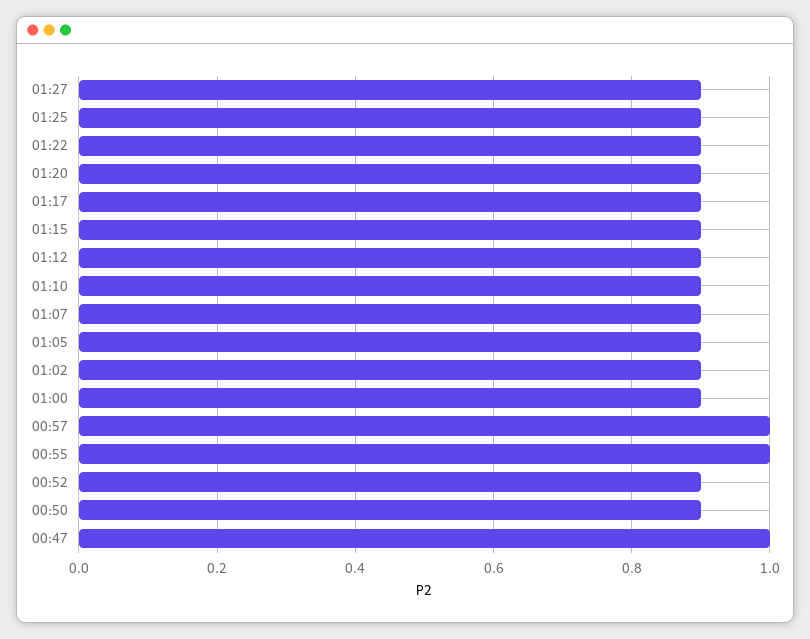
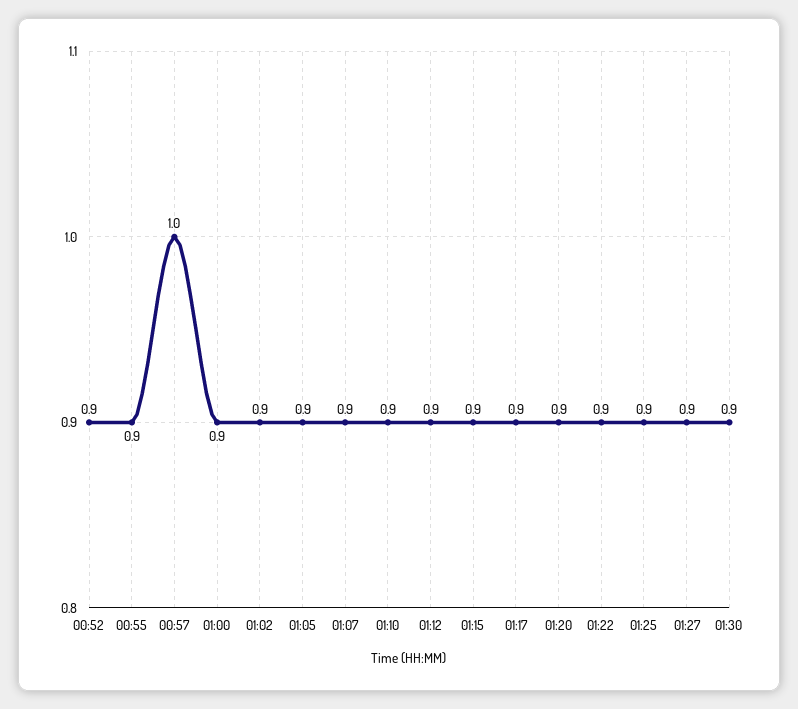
00:55: 1 -> 0.9
00:50: 0.9 -> none
00:47: 1 -> none
01:30: none -> 0.9

